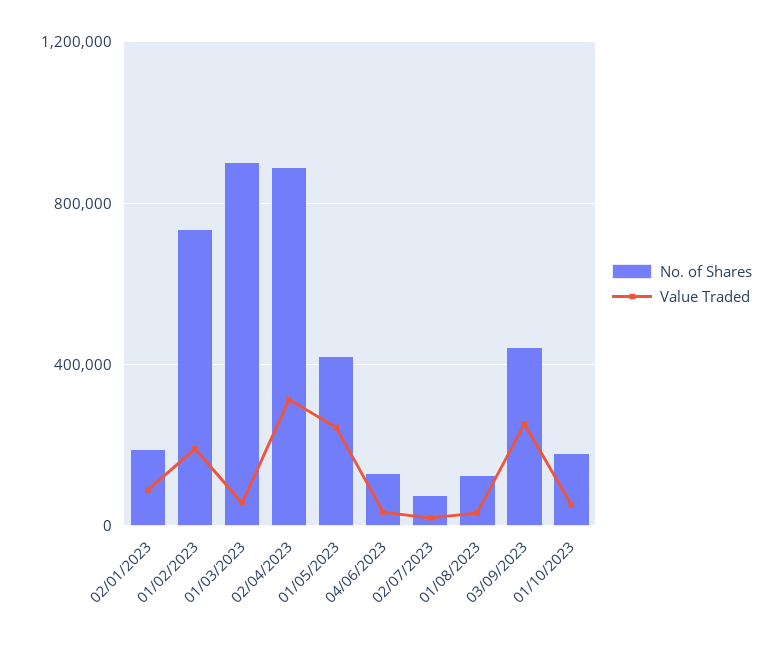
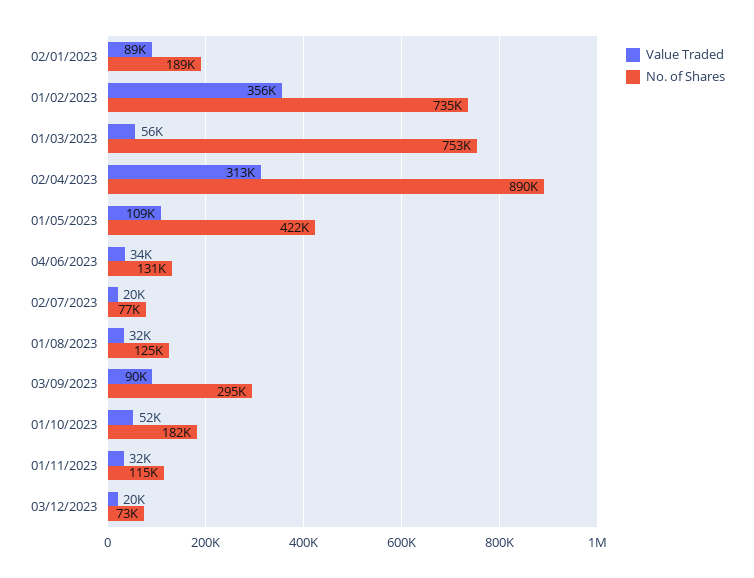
Value Traded, 01/02/2023: 200000 -> 356000
No. of Shares, 01/03/2023: 900000 -> 753000
Value Traded, 01/05/2023: 250000 -> 109000
No. of Shares, 03/09/2023: 450000 -> 295000
Value Traded, 03/09/2023: 250000 -> 90000
Value Traded, 01/11/2023: none -> 32000
No. of Shares, 01/11/2023: none -> 115000
Value Traded, 03/12/2023: none -> 20000
No. of Shares, 03/12/2023: none -> 73000

